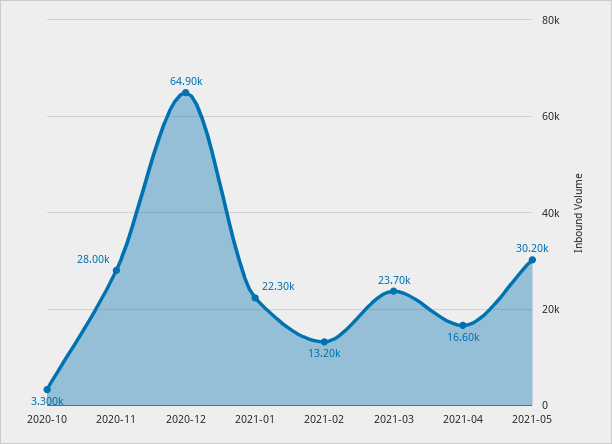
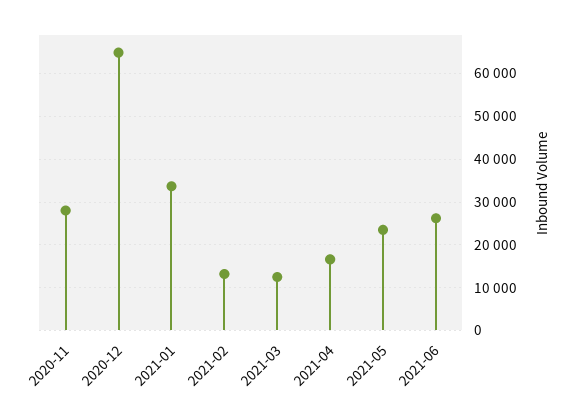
2020-10: 3300 -> none
2021-01: 22300 -> 34000
2021-03: 23700 -> 12000
2021-05: 30200 -> 24000
2021-06: none -> 26000

